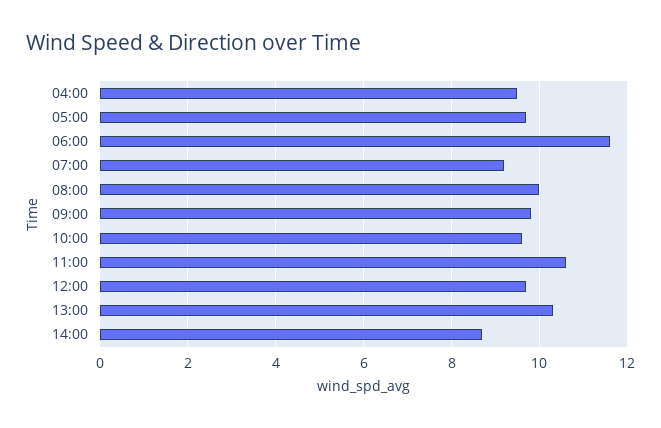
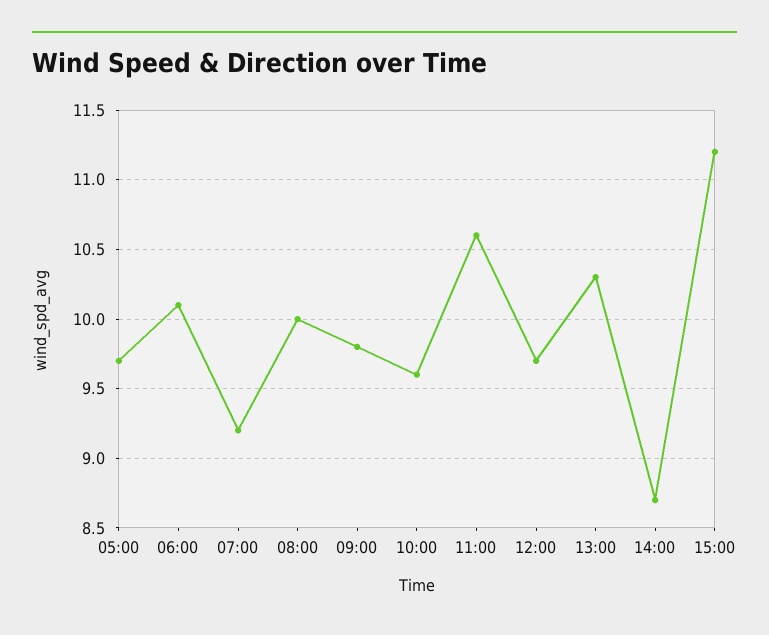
04:00: 9.5 -> none
06:00: 11.5 -> 10.1
15:00: none -> 11.2

